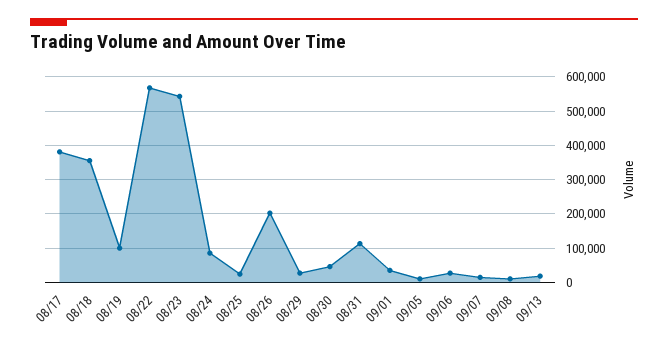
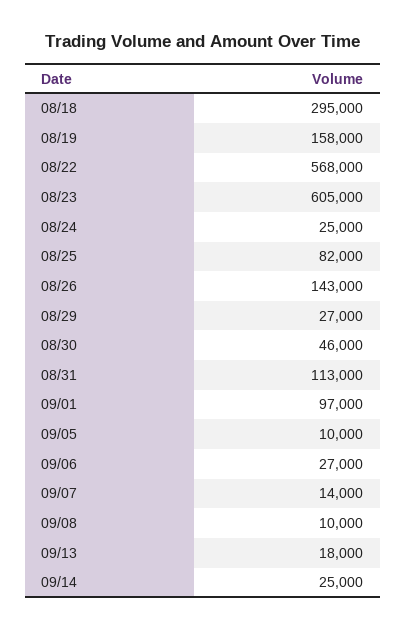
08/17: 380000 -> none
08/18: 360000 -> 295000
08/19: 100000 -> 158000
08/23: 540000 -> 605000
08/24: 80000 -> 25000
08/25: 20000 -> 82000
08/26: 200000 -> 143000
09/01: 40000 -> 97000
09/14: none -> 25000

